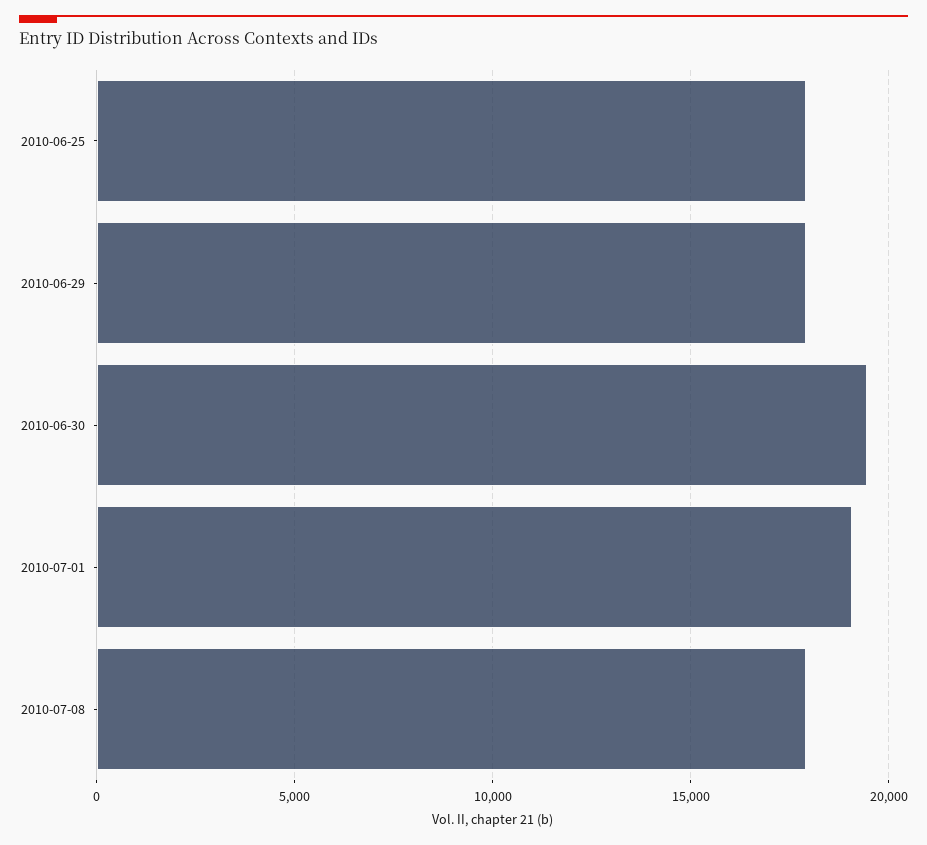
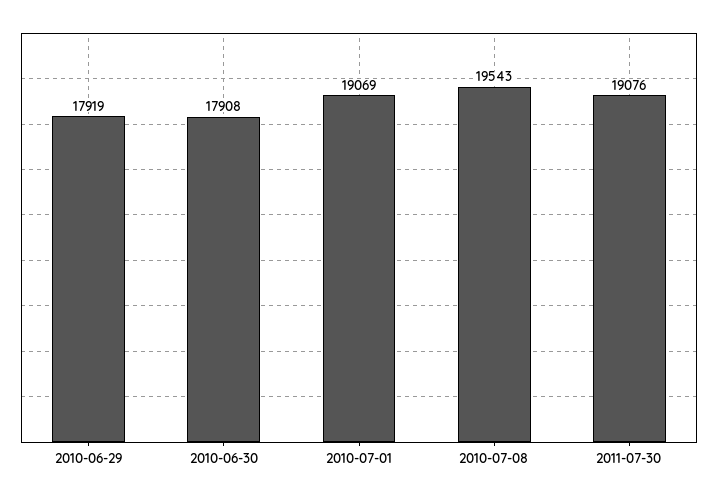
2010-06-25: 18000 -> none
2010-06-30: 19500 -> 17908
2010-07-08: 18000 -> 19543
2011-07-30: none -> 19076

